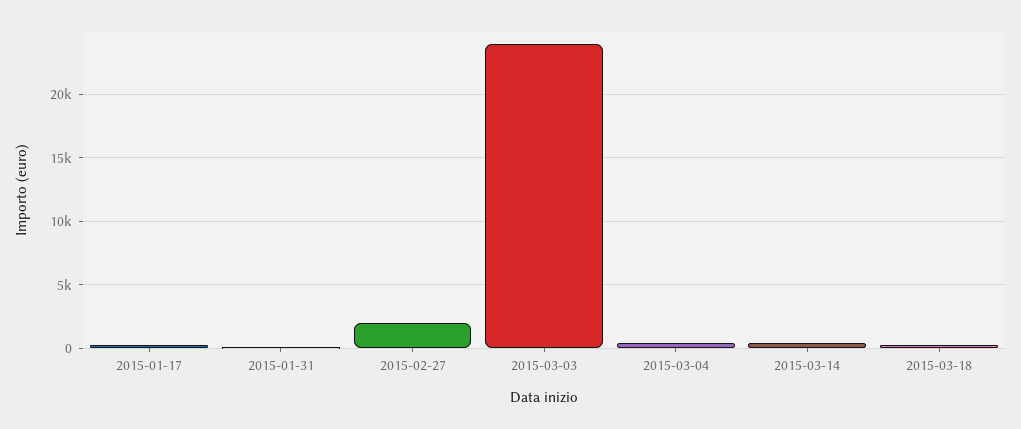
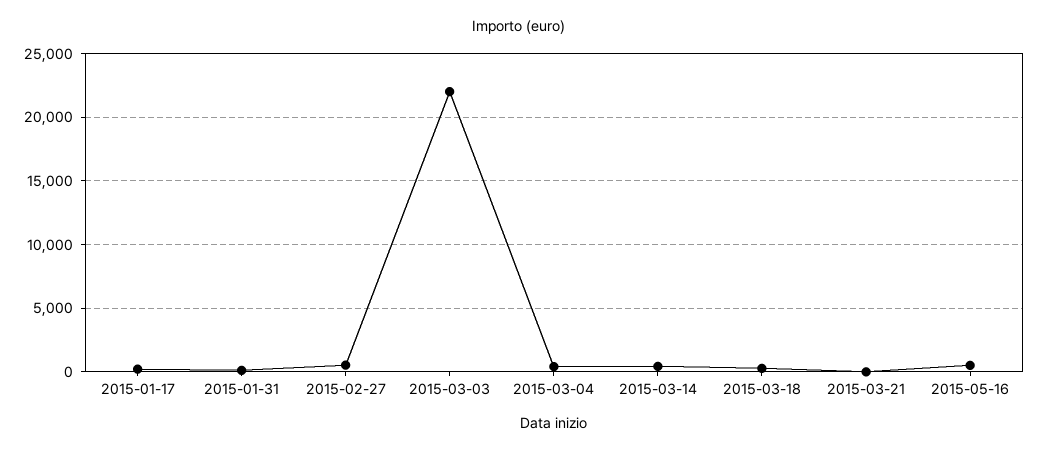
2015-02-27: 2000 -> 500
2015-03-03: 24000 -> 22000
2015-03-21: none -> 0
2015-05-16: none -> 500

